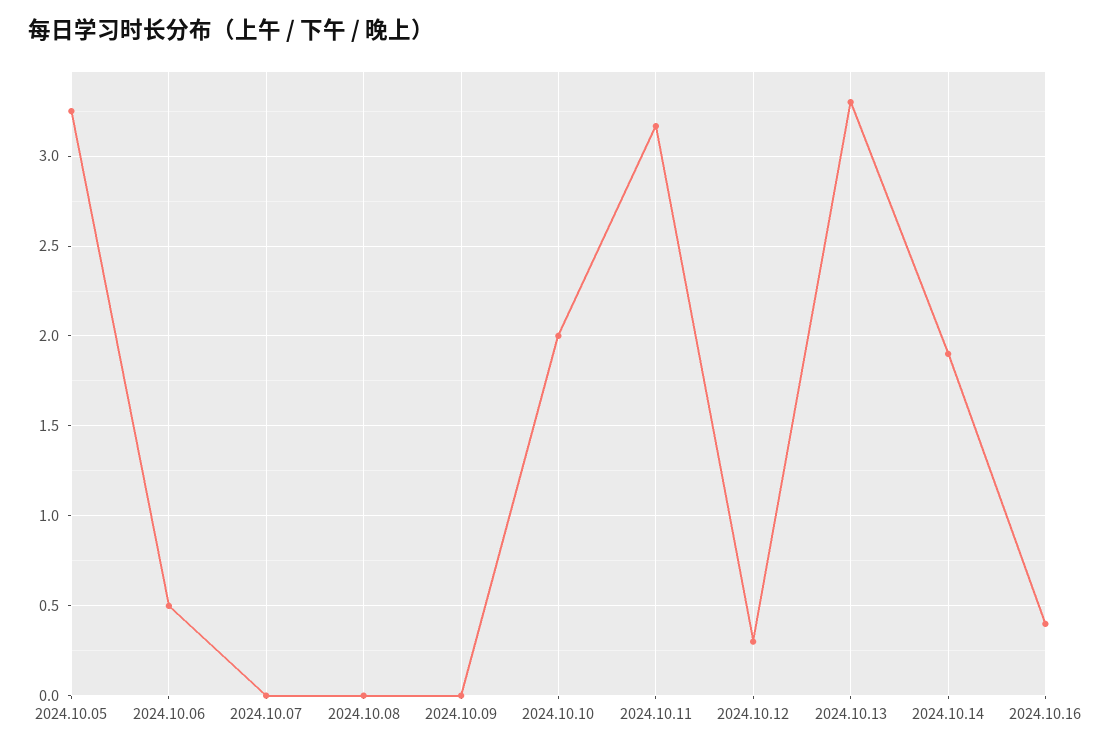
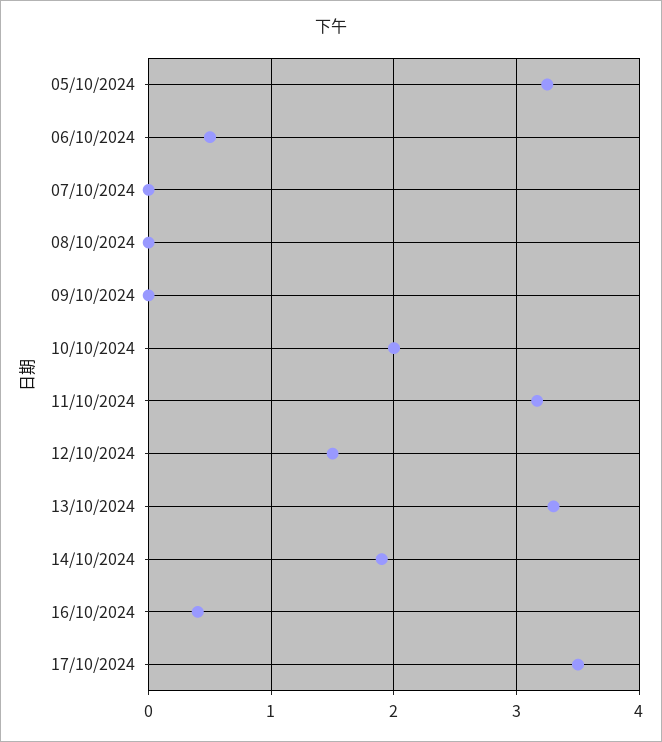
2024.10.12: 0.3 -> 1.5
17/10/2024: none -> 3.5

